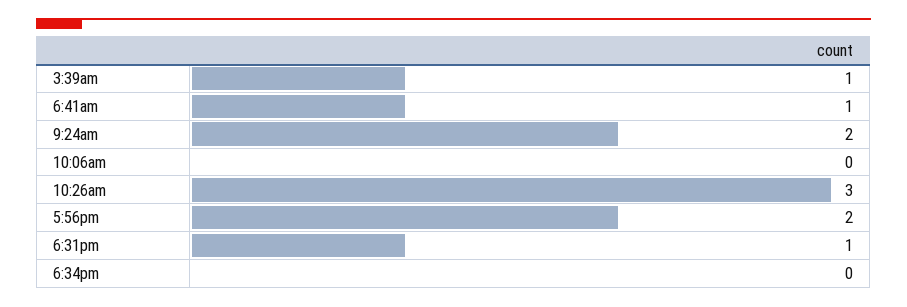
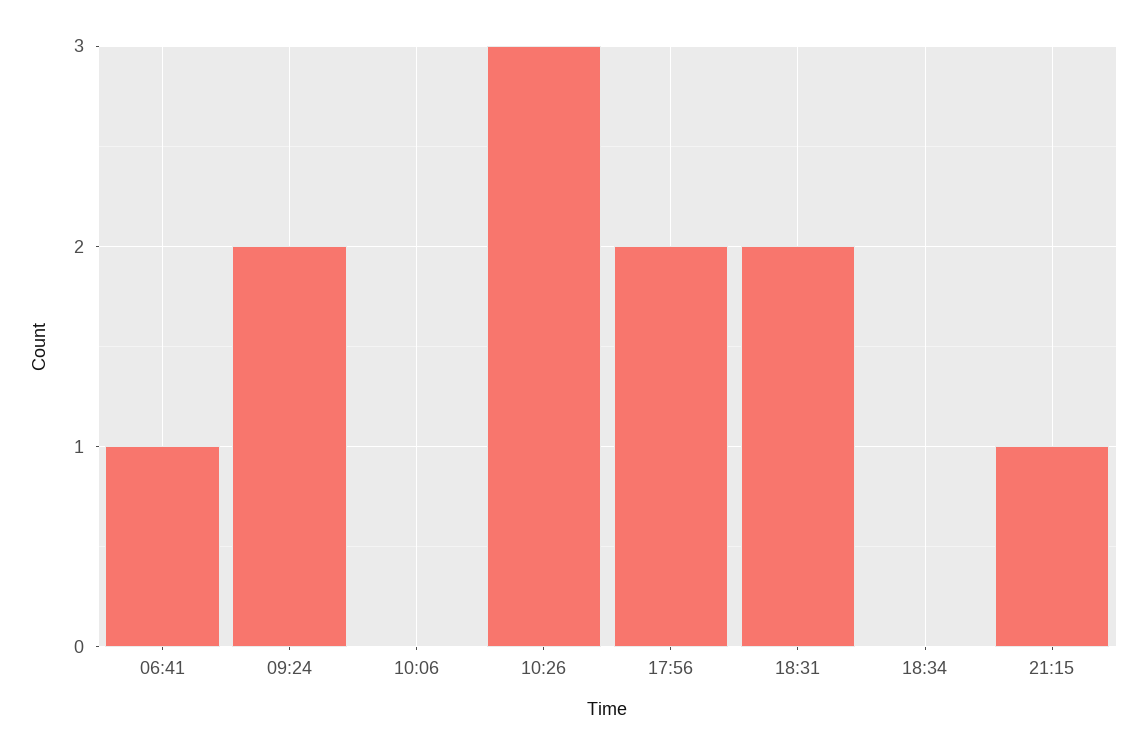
3:39am: 1 -> none
6:31pm: 1 -> 2
21:15: none -> 1

